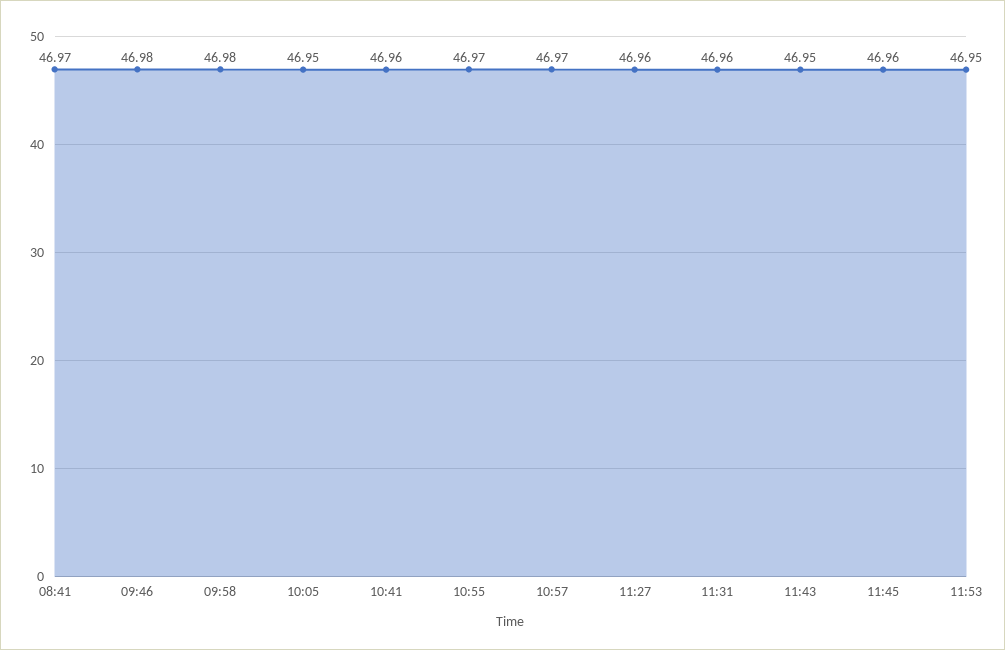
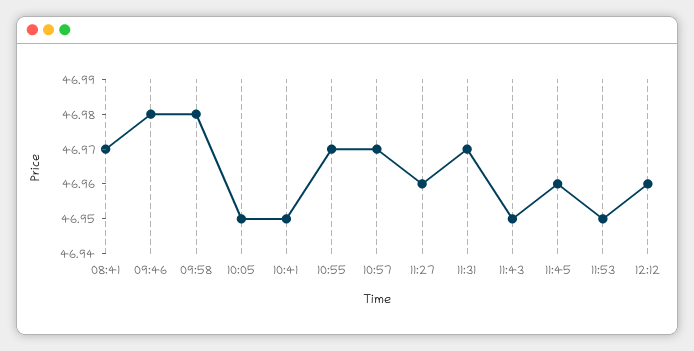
10:41: 46.96 -> 46.95
11:31: 46.96 -> 46.97
12:12: none -> 46.96

